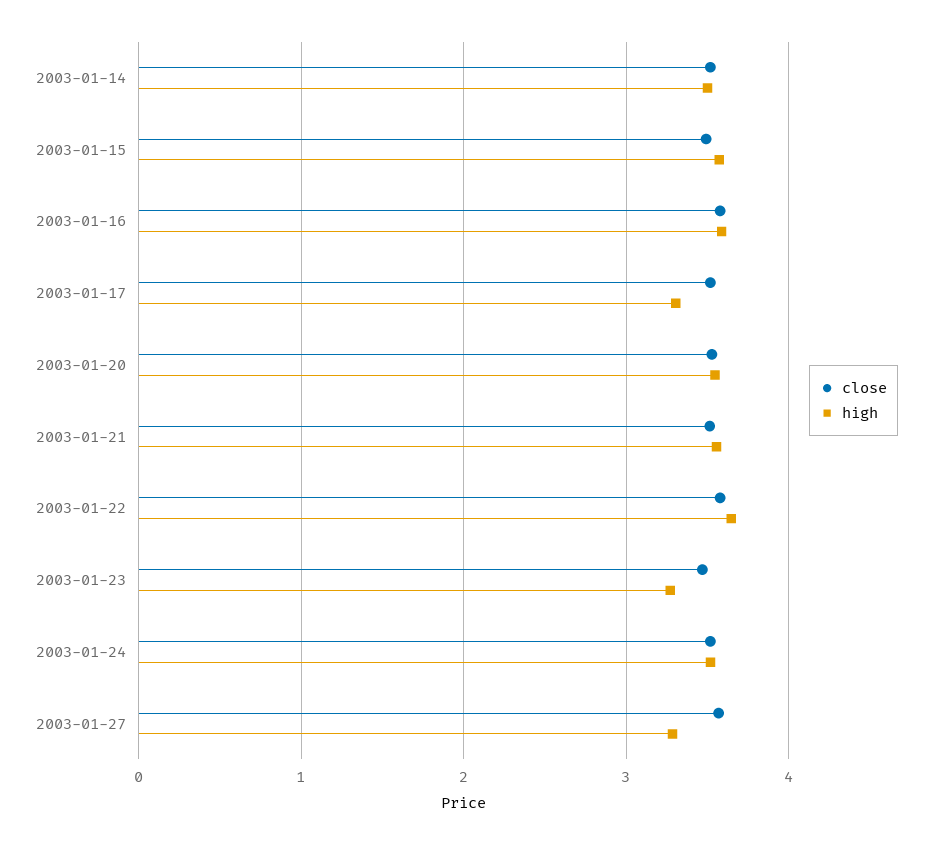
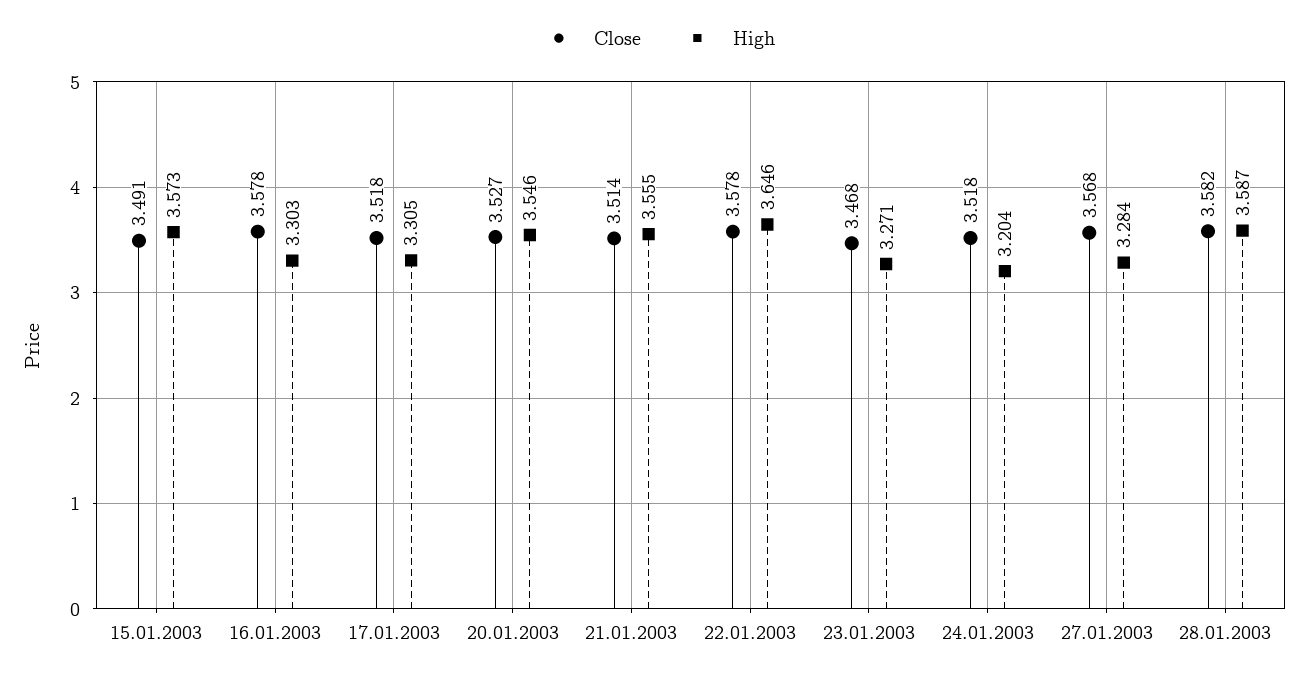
close, 2003-01-14: 3.5 -> none
high, 2003-01-14: 3.5 -> none
high, 2003-01-16: 3.6 -> 3.303
high, 2003-01-24: 3.5 -> 3.204
close, 28.01.2003: none -> 3.582
high, 28.01.2003: none -> 3.587

